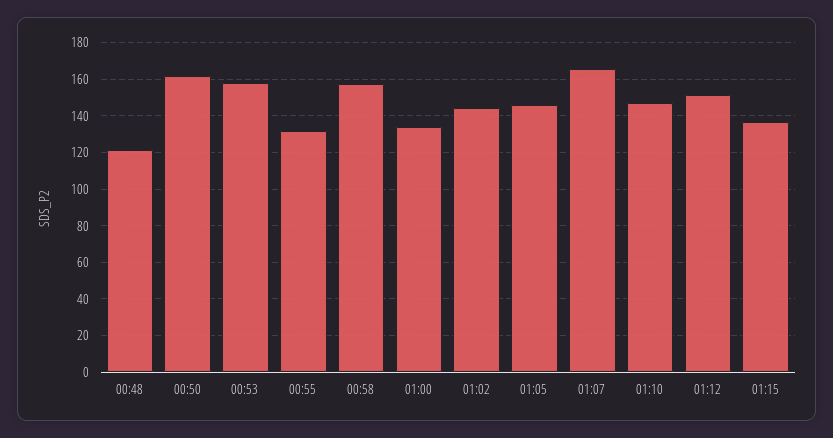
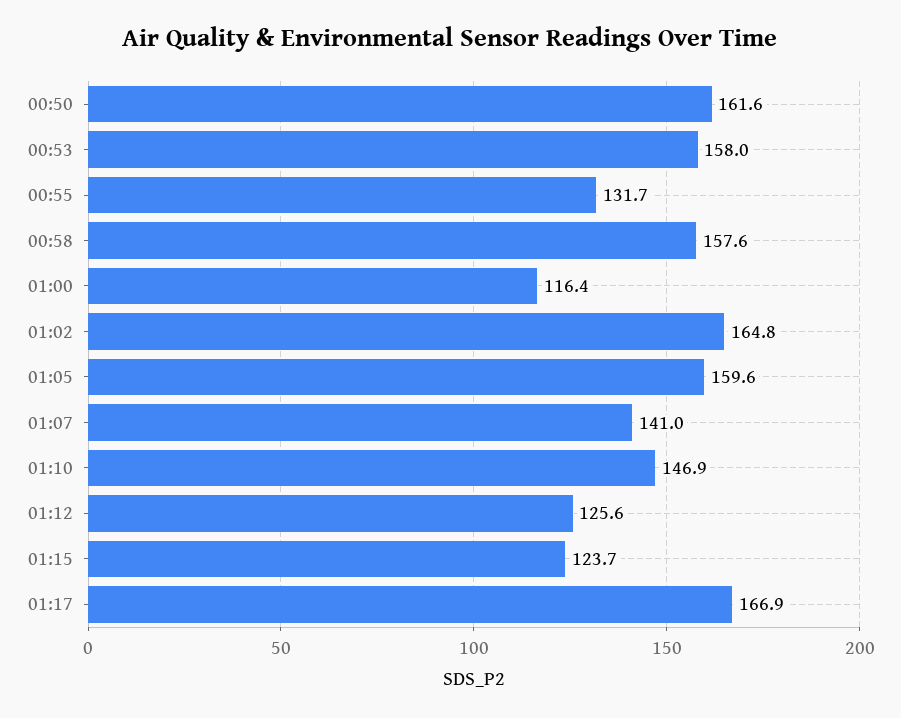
00:48: 120 -> none
01:00: 135 -> 116.4
01:02: 145 -> 164.8
01:05: 145 -> 159.6
01:07: 165 -> 141
01:12: 150 -> 125.6
01:15: 135 -> 123.7
01:17: none -> 166.9

